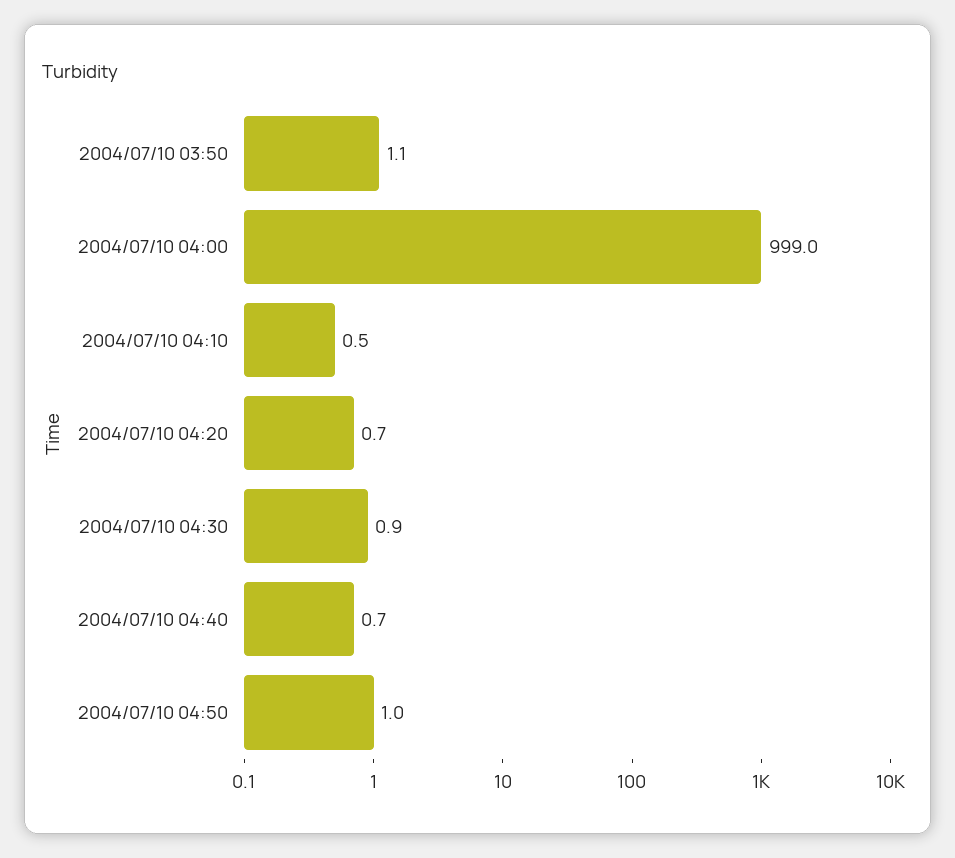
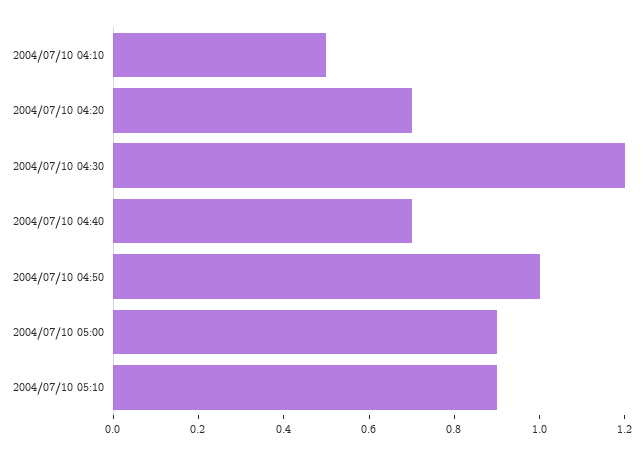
2004/07/10 03:50: 1.1 -> none
2004/07/10 04:00: 999 -> none
2004/07/10 04:30: 0.9 -> 1.2
2004/07/10 05:00: none -> 0.9
2004/07/10 05:10: none -> 0.9

